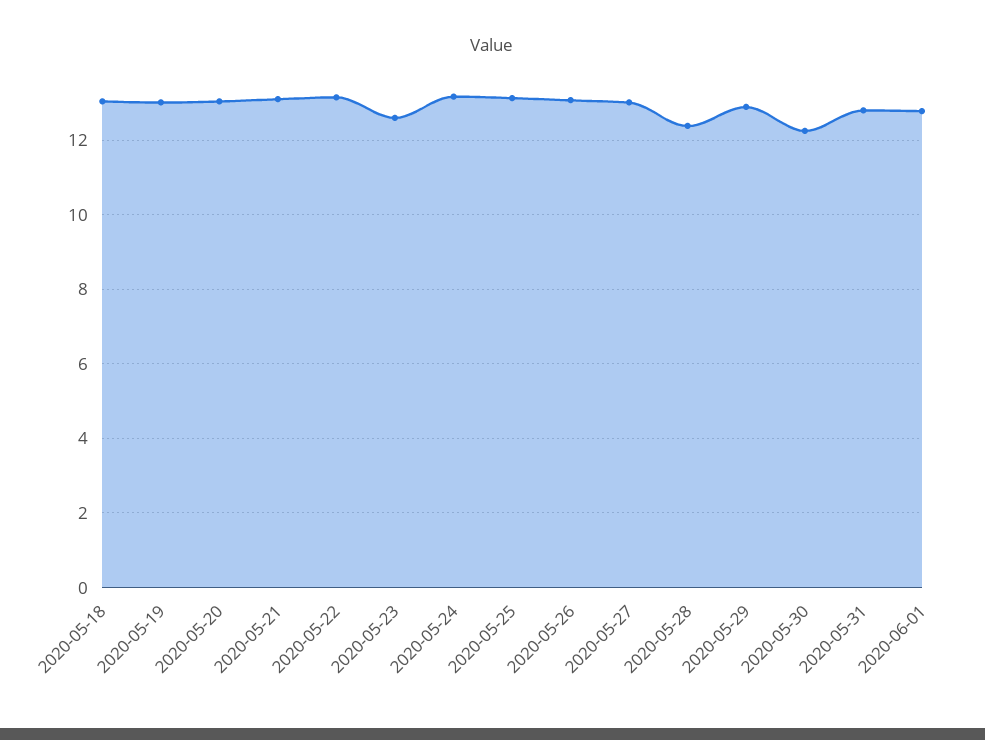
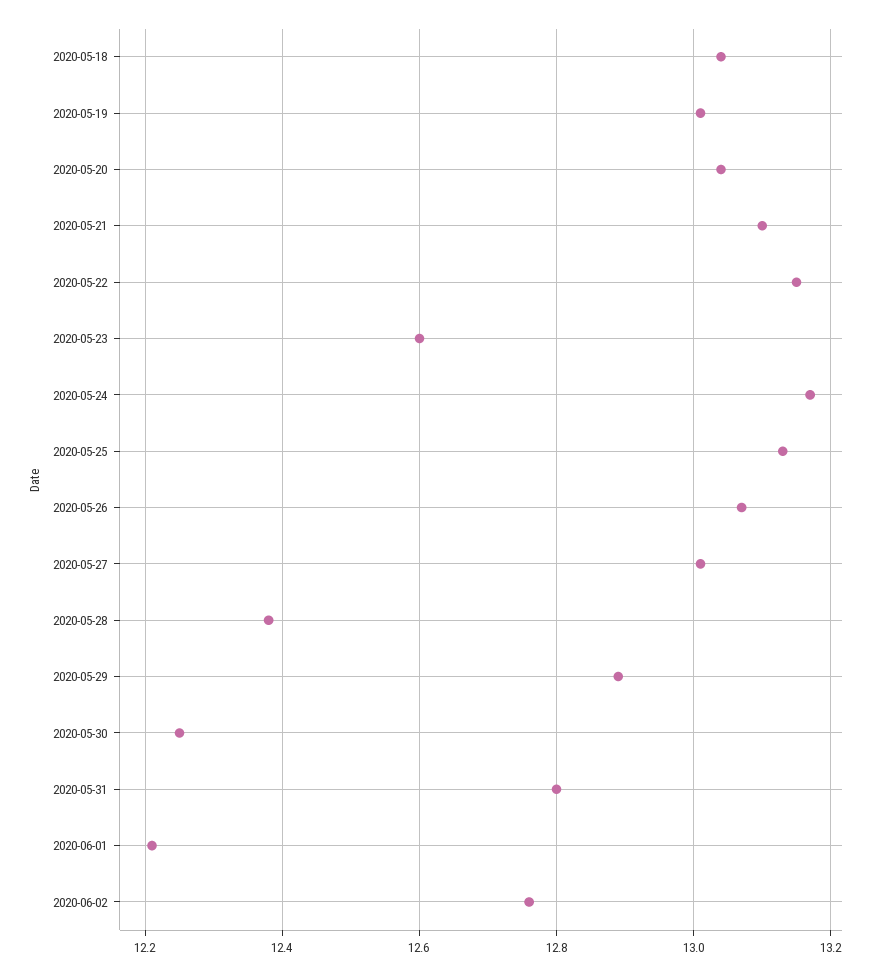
2020-06-01: 12.8 -> 12.2
2020-06-02: none -> 12.75

